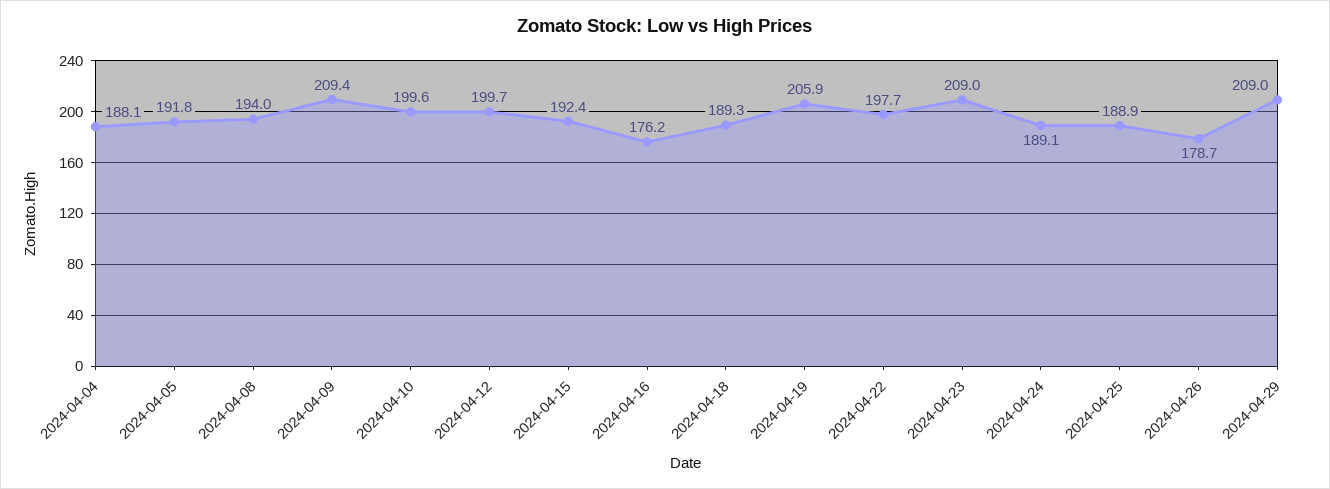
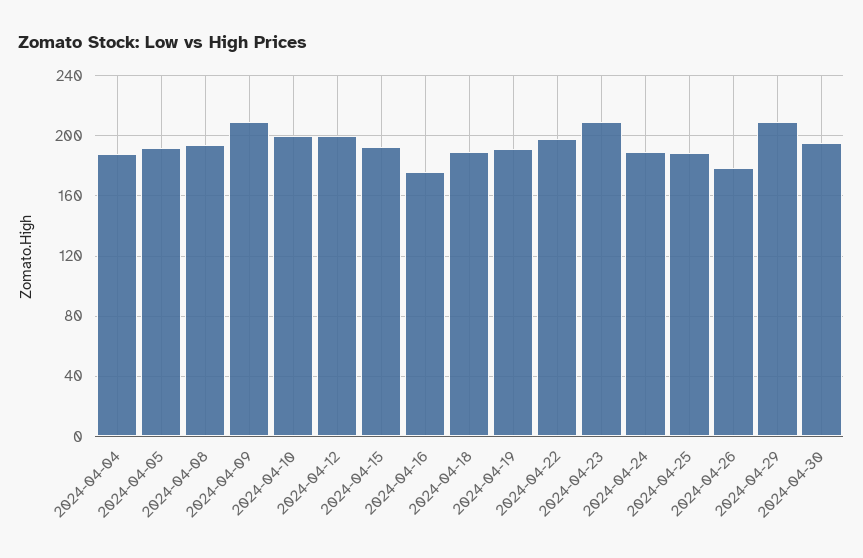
2024-04-19: 205.9 -> 190
2024-04-30: none -> 195

